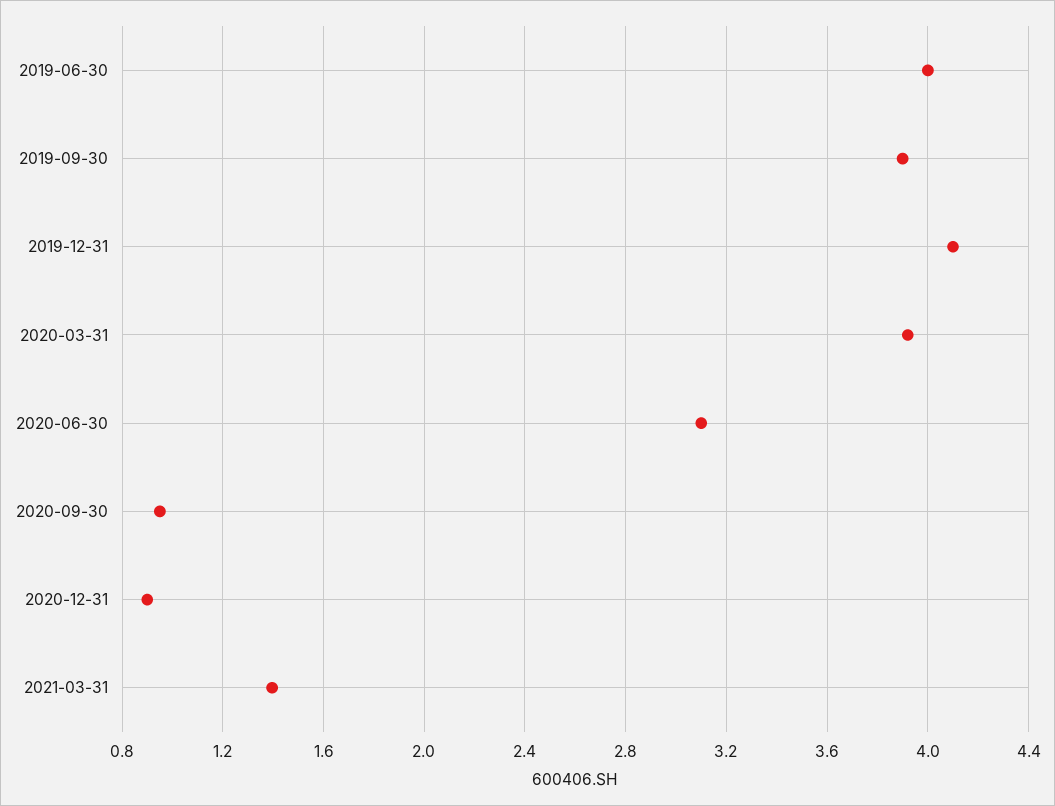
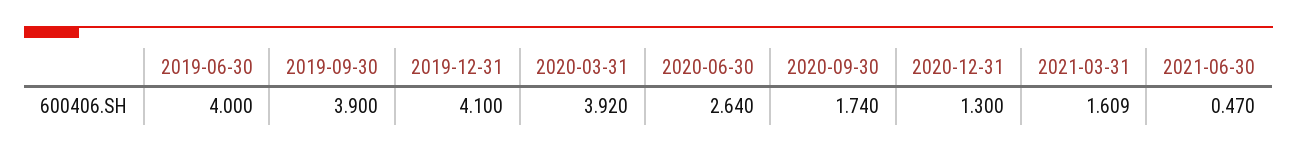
2020-06-30: 3.1 -> 2.64
2020-09-30: 0.95 -> 1.74
2020-12-31: 0.9 -> 1.3
2021-03-31: 1.4 -> 1.609
2021-06-30: none -> 0.47

